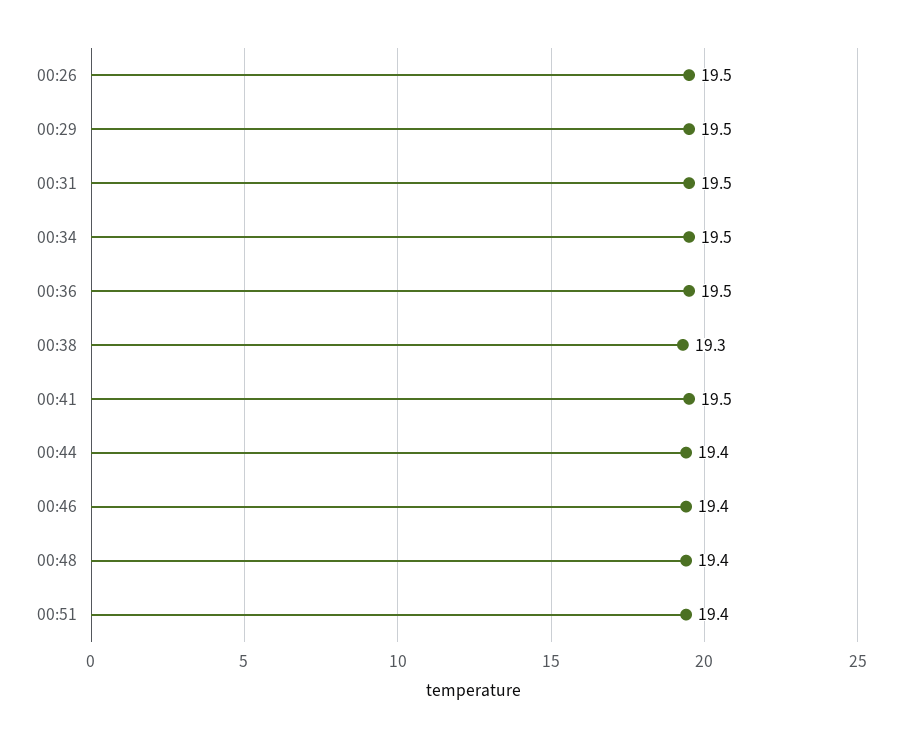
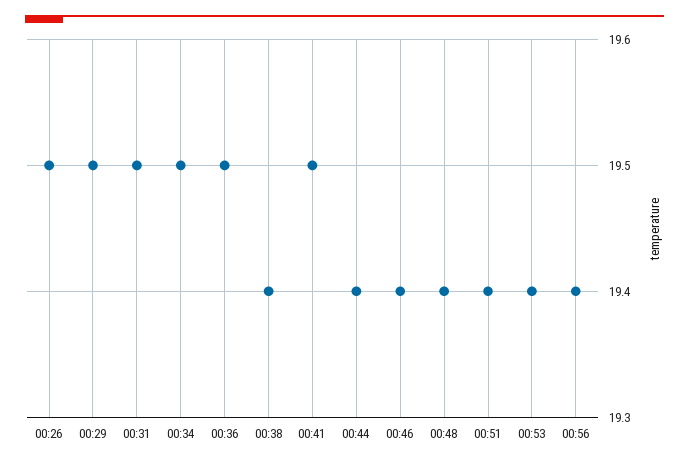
00:38: 19.3 -> 19.4
00:53: none -> 19.4
00:56: none -> 19.4

